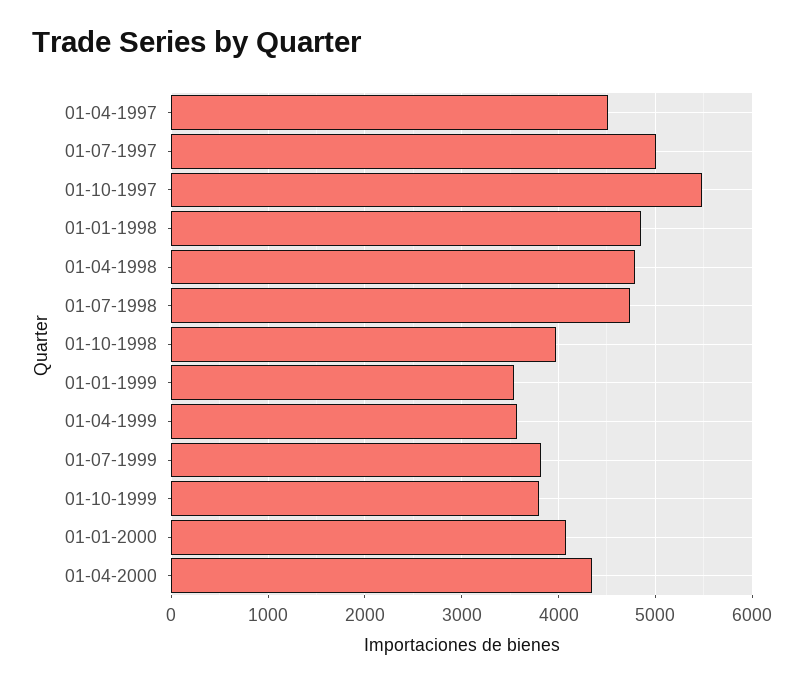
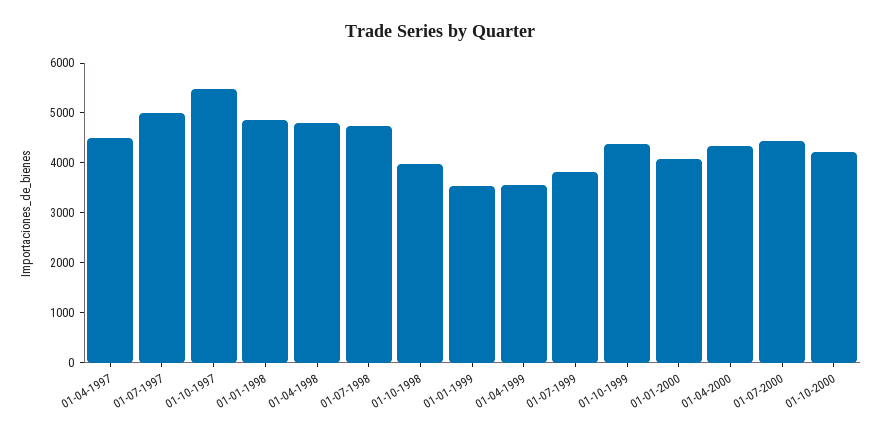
01-10-1999: 3800 -> 4400
01-07-2000: none -> 4400
01-10-2000: none -> 4200

